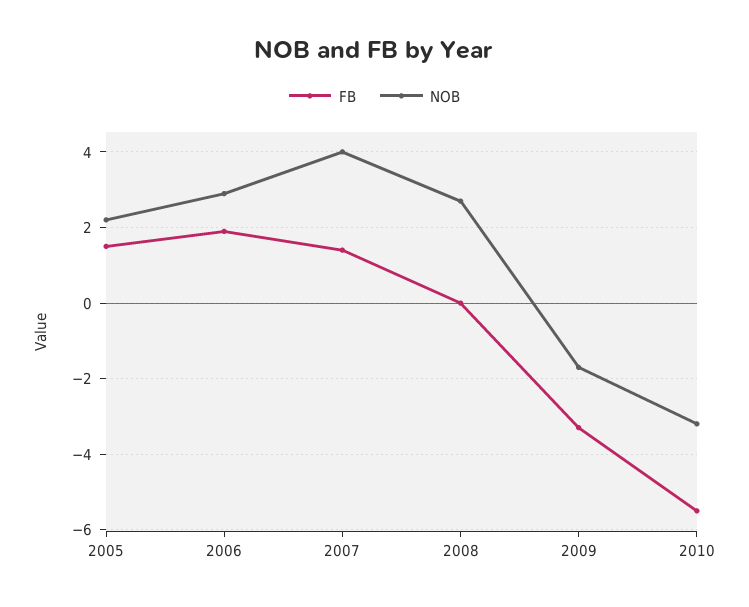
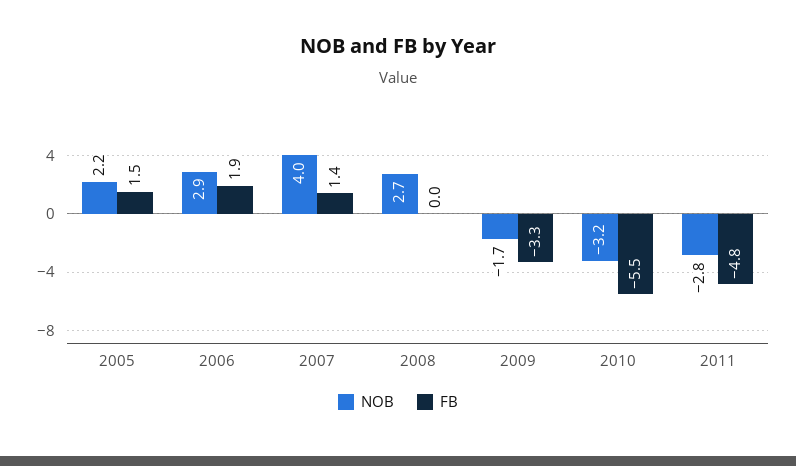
NOB, 2011: none -> -2.8
FB, 2011: none -> -4.8

